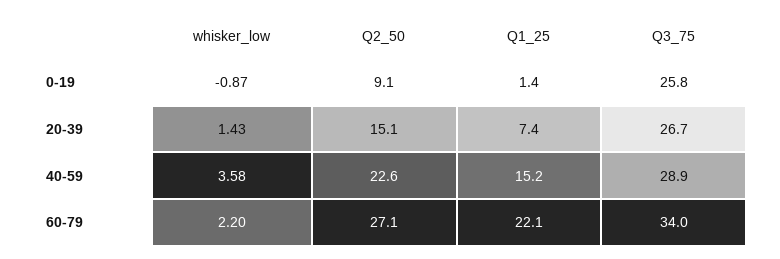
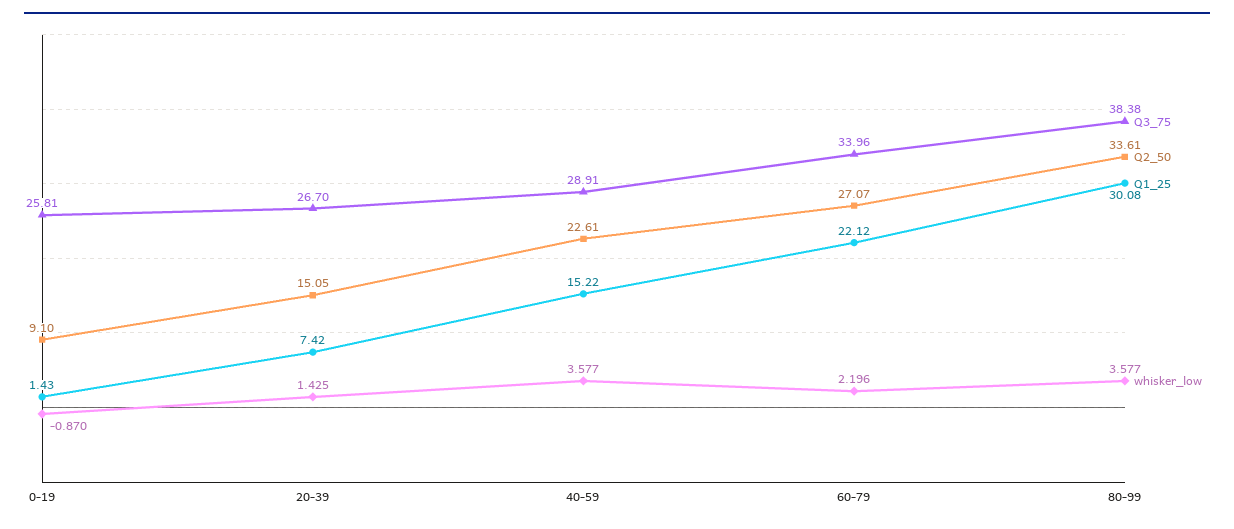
Q3_75, 80-99: none -> 38.38
Q2_50, 80-99: none -> 33.61
Q1_25, 80-99: none -> 30.08
whisker_low, 80-99: none -> 3.577

